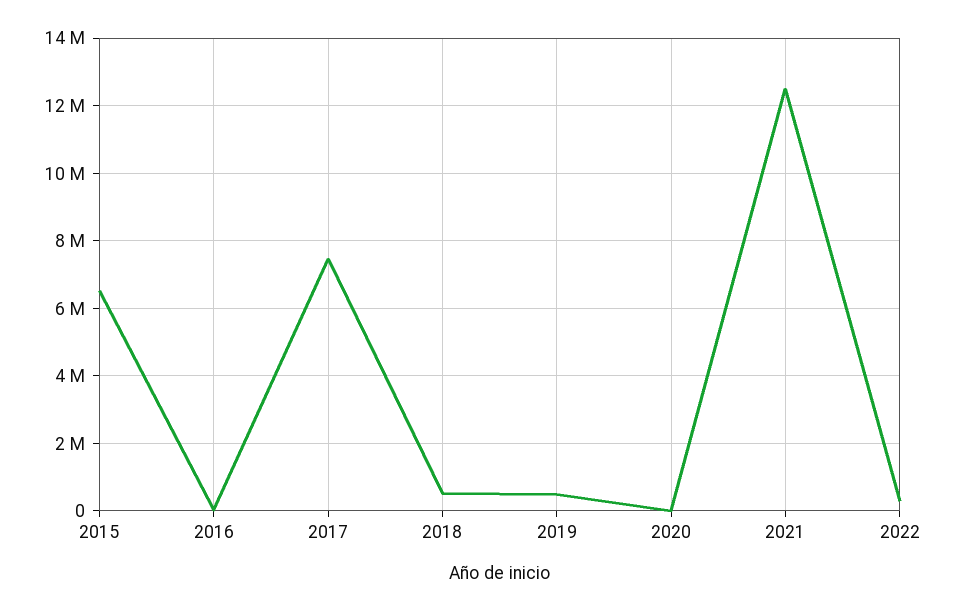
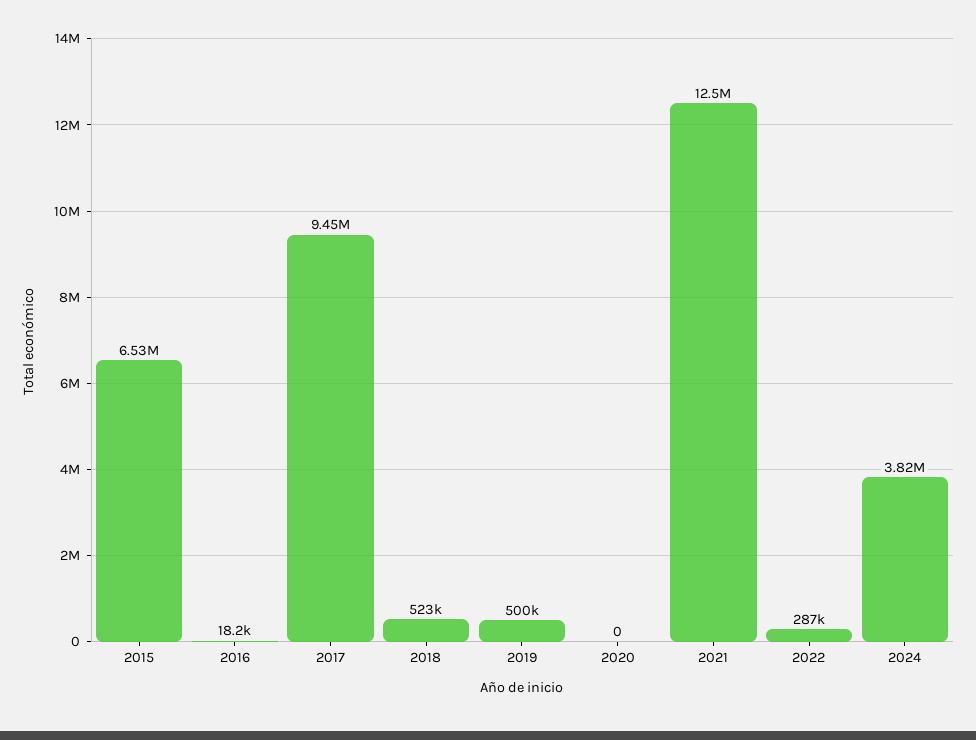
2017: 7400000 -> 9450000
2024: none -> 3820000

